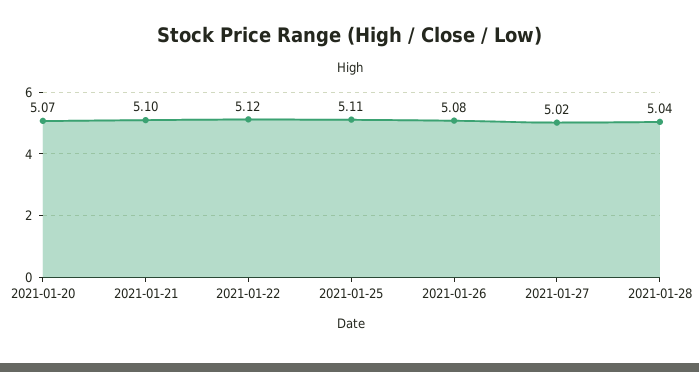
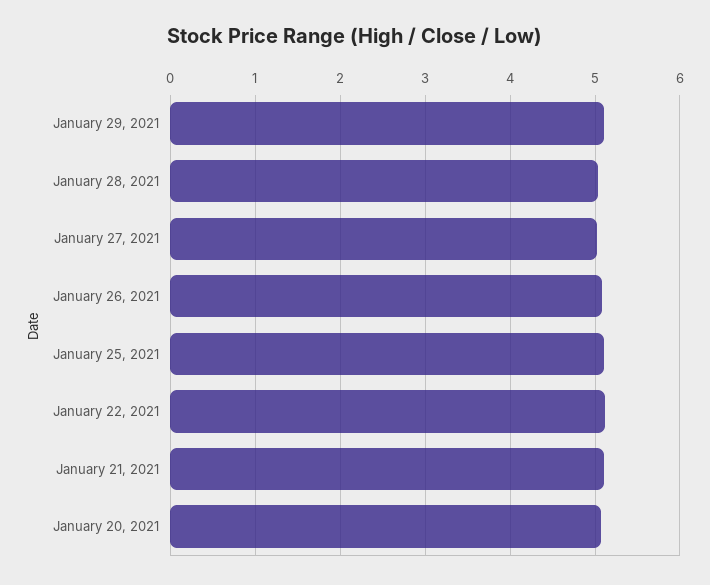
January 29, 2021: none -> 5.1

